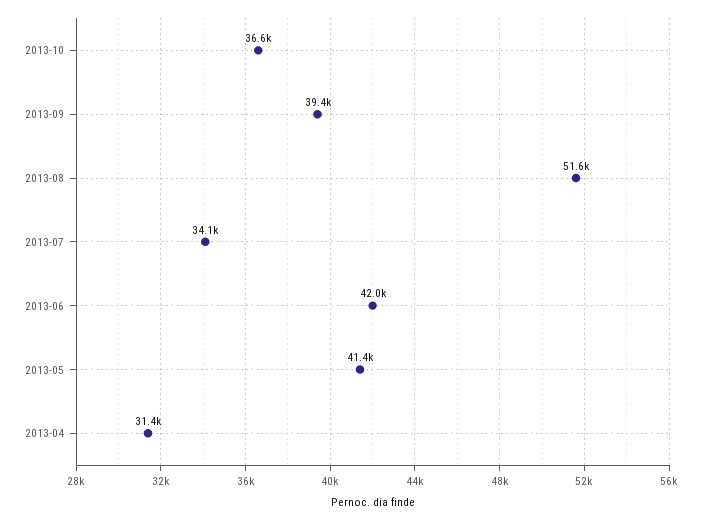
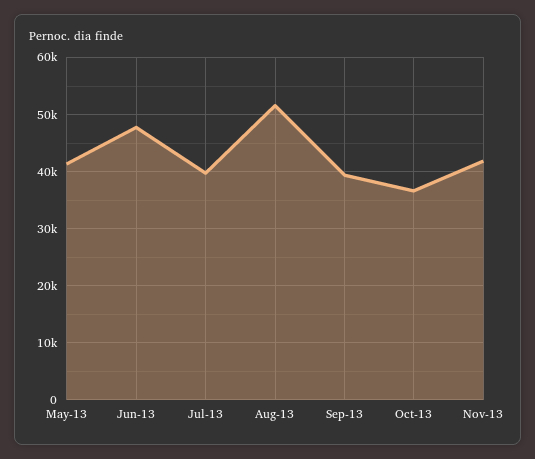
2013-07: 34100 -> 40000
2013-06: 42000 -> 48000
2013-04: 31400 -> none
Nov-13: none -> 42000

